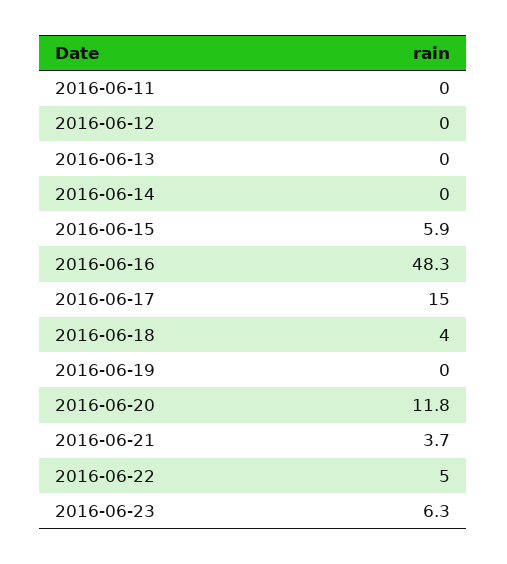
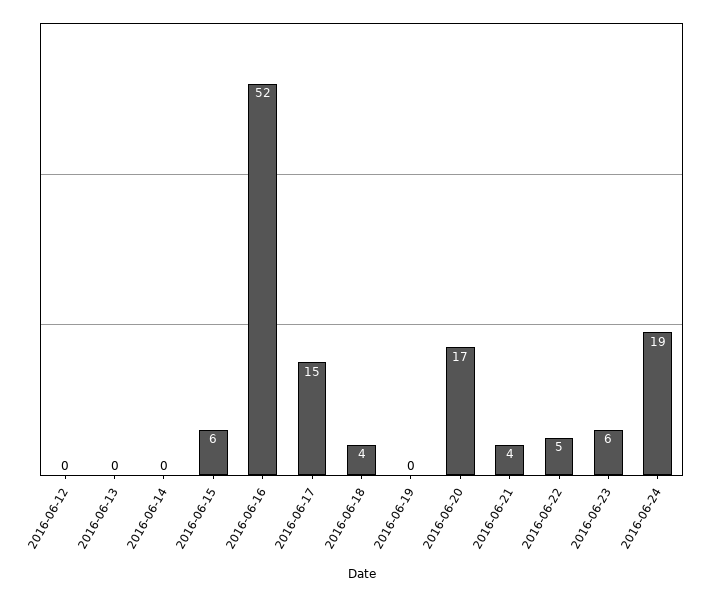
2016-06-11: 0 -> none
2016-06-16: 48.3 -> 52
2016-06-20: 11.8 -> 17
2016-06-24: none -> 19

